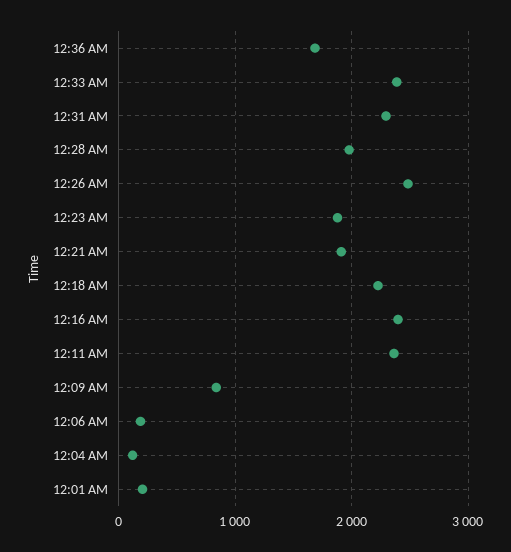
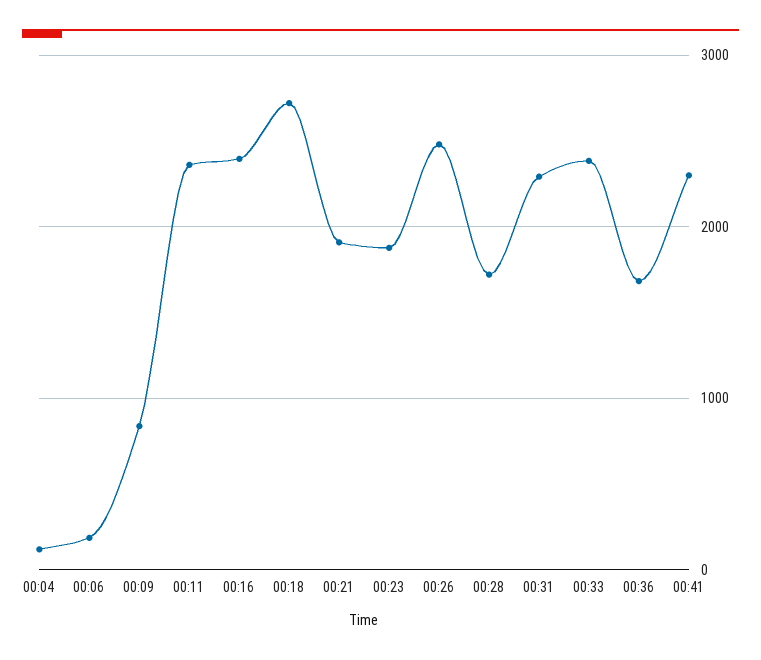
12:28 AM: 2000 -> 1700
12:18 AM: 2200 -> 2700
12:01 AM: 200 -> none
00:41: none -> 2300

